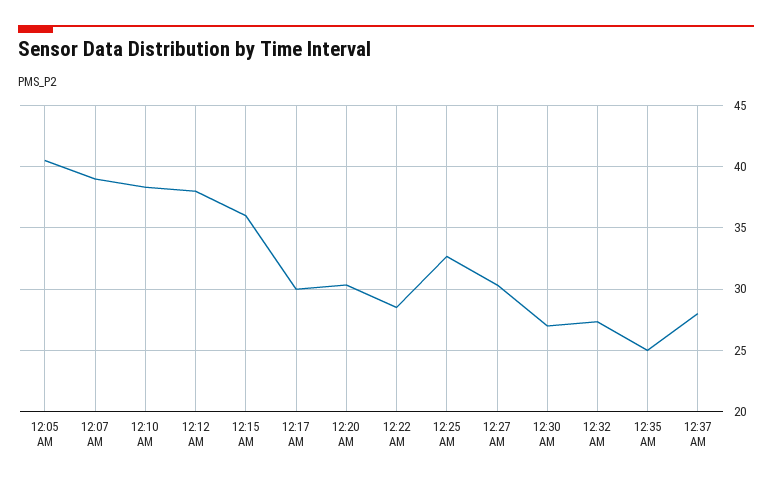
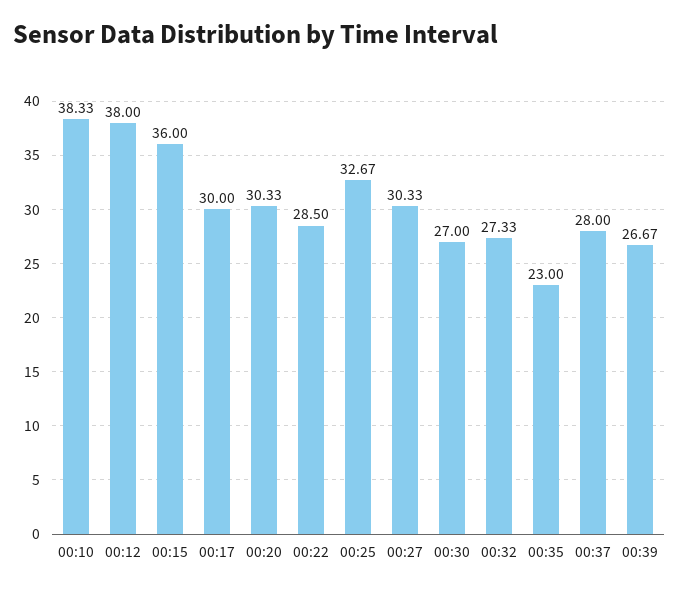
12:05 AM: 40.5 -> none
12:07 AM: 39 -> none
12:35 AM: 25 -> 23
00:39: none -> 26.67

